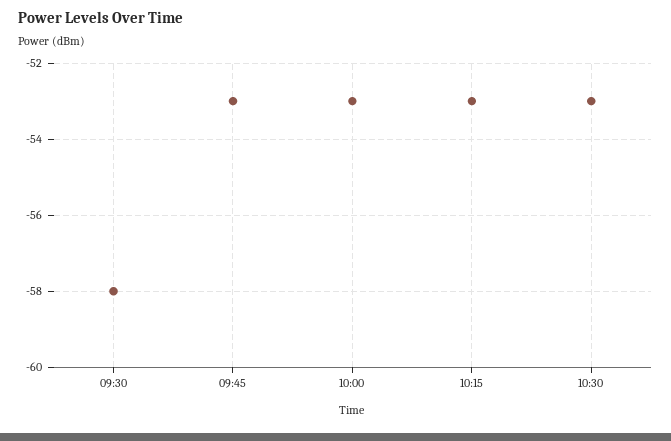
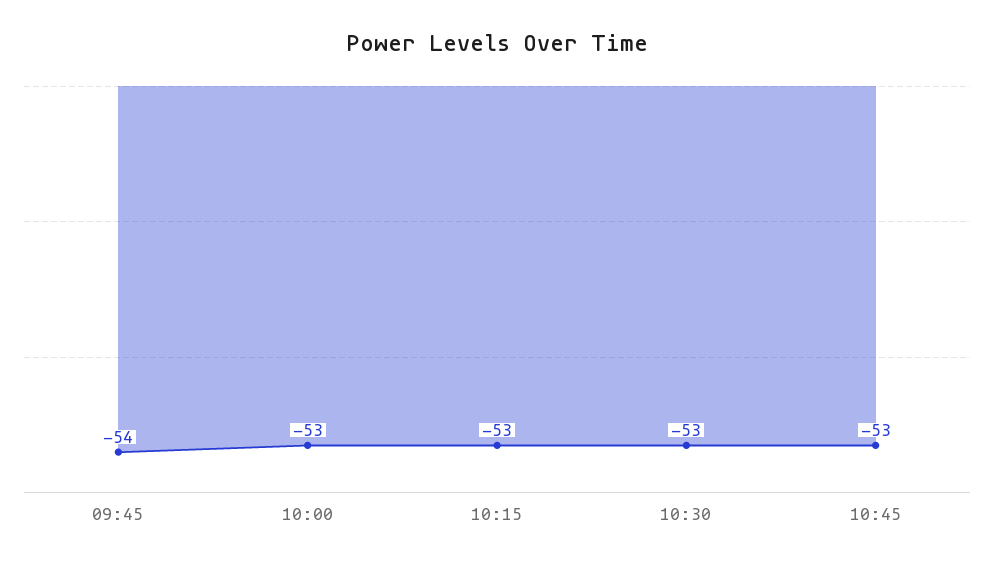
09:30: -58 -> none
09:45: -53 -> -54
10:45: none -> -53

